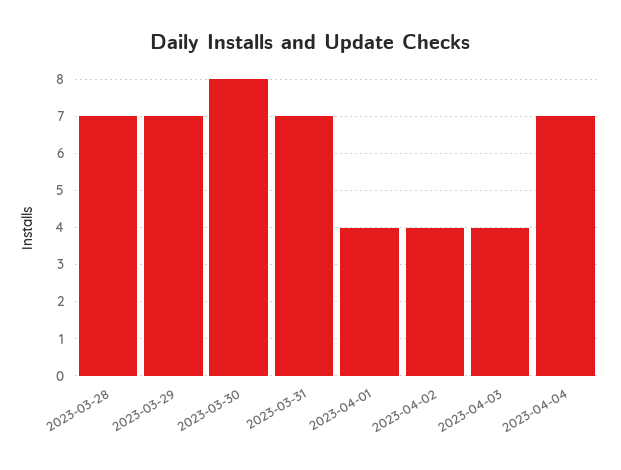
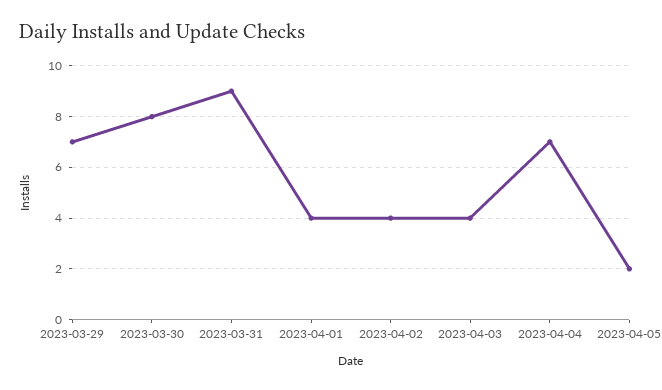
2023-03-28: 7 -> none
2023-03-31: 7 -> 9
2023-04-05: none -> 2

